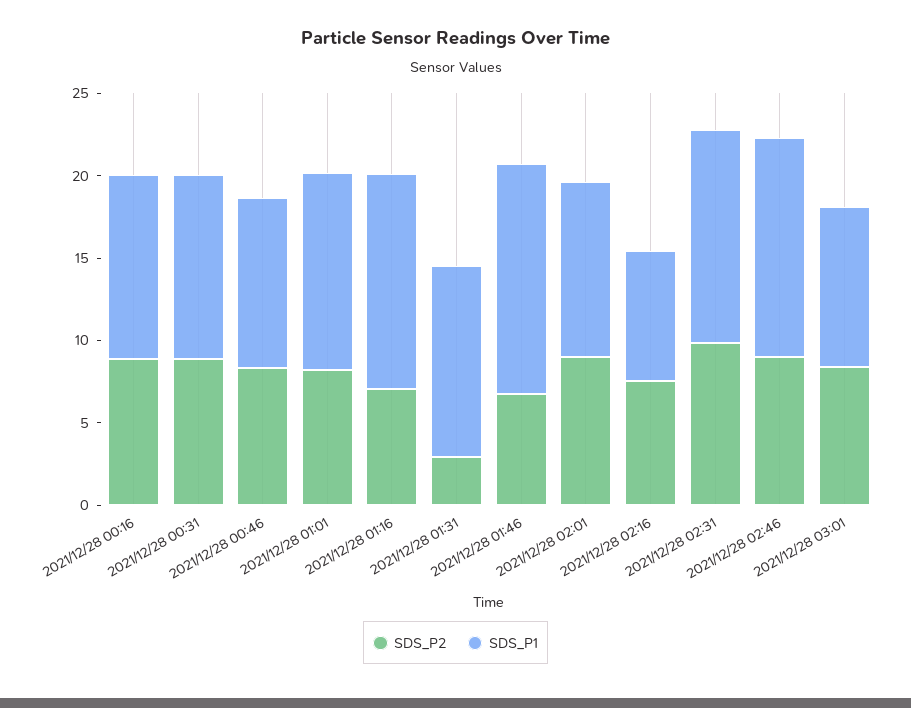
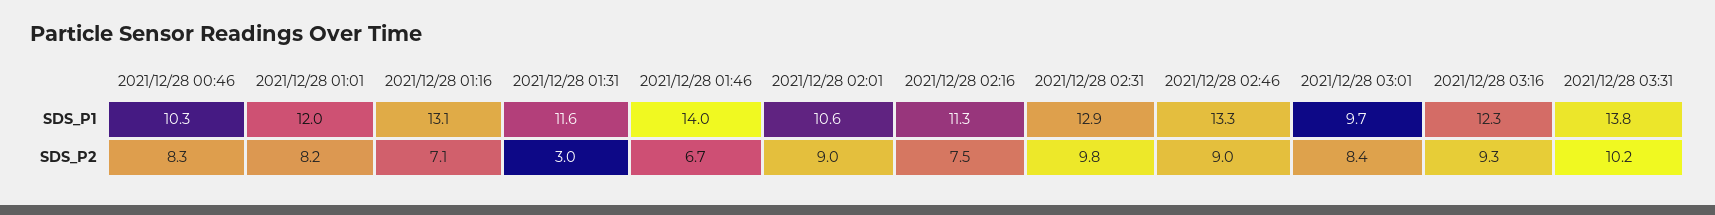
SDS_P2, 2021/12/28 00:16: 9 -> none
SDS_P1, 2021/12/28 00:16: 11 -> none
SDS_P2, 2021/12/28 00:31: 9 -> none
SDS_P1, 2021/12/28 00:31: 11 -> none
SDS_P1, 2021/12/28 02:16: 8 -> 11.3
SDS_P1, 2021/12/28 03:16: none -> 12.3
SDS_P1, 2021/12/28 03:31: none -> 13.8
SDS_P2, 2021/12/28 03:16: none -> 9.3
SDS_P2, 2021/12/28 03:31: none -> 10.2

